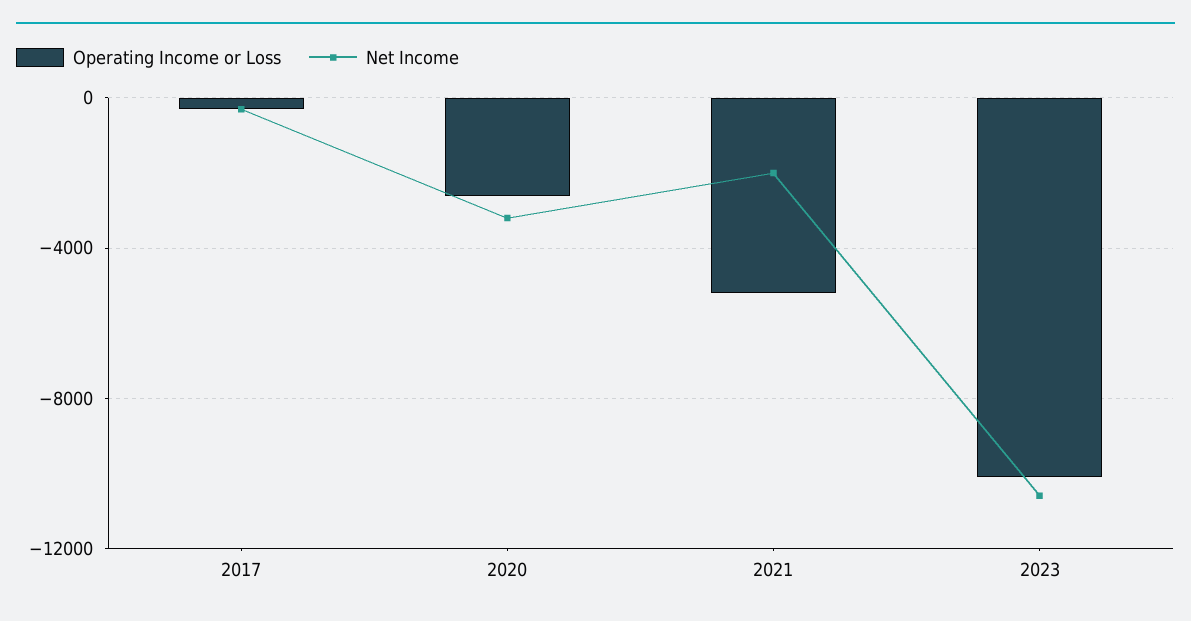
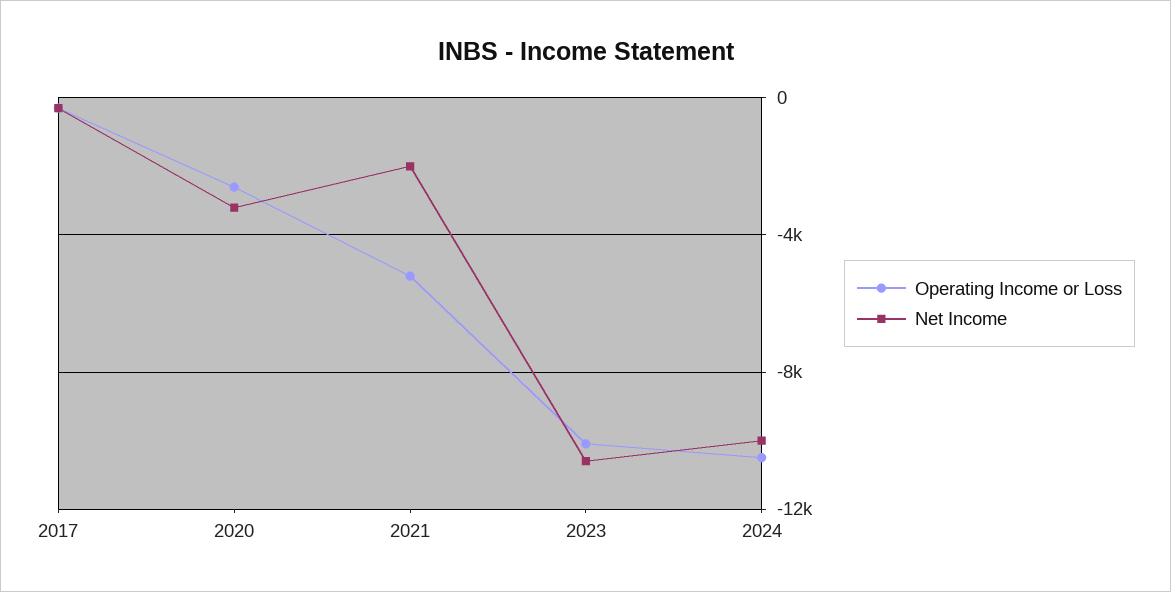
Operating Income or Loss, 2024: none -> -10500
Net Income, 2024: none -> -10000

